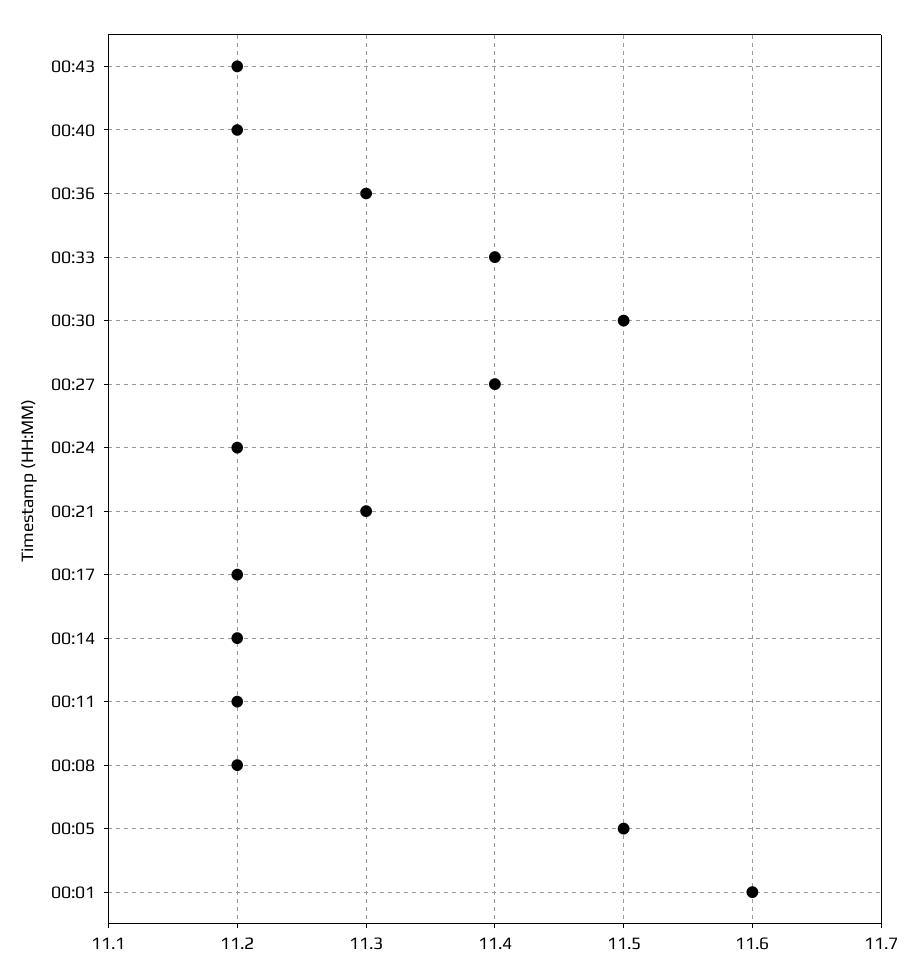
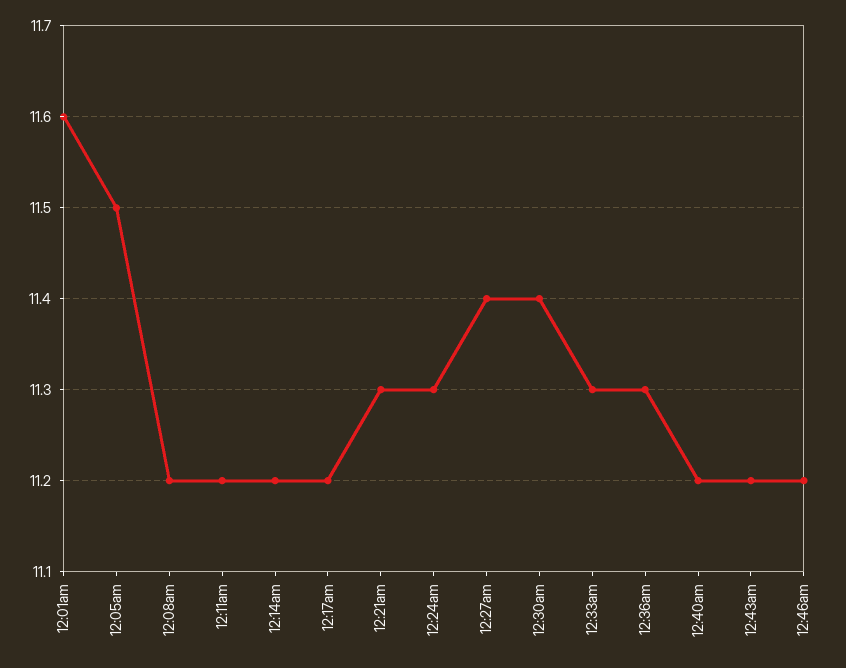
00:33: 11.4 -> 11.3
00:30: 11.5 -> 11.4
00:24: 11.2 -> 11.3
12:46am: none -> 11.2

